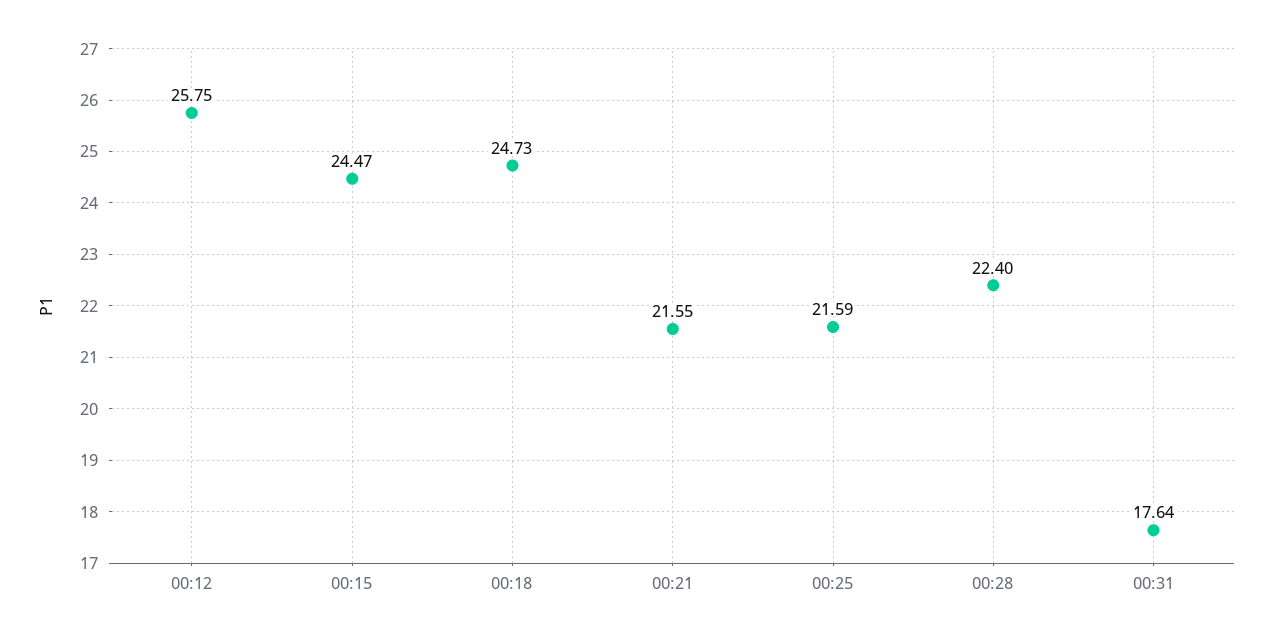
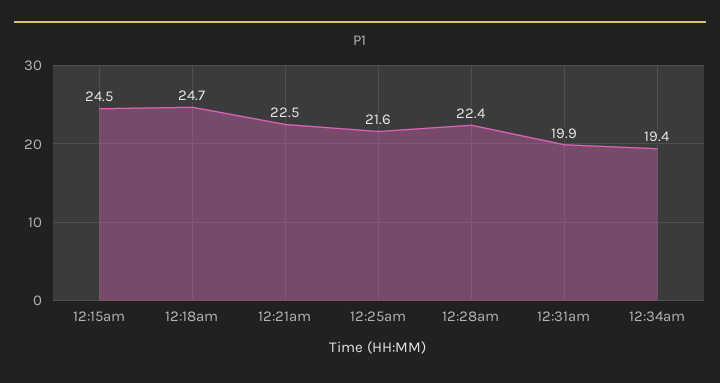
00:12: 25.75 -> none
00:21: 21.55 -> 22.5
00:31: 17.64 -> 19.9
12:34am: none -> 19.4

